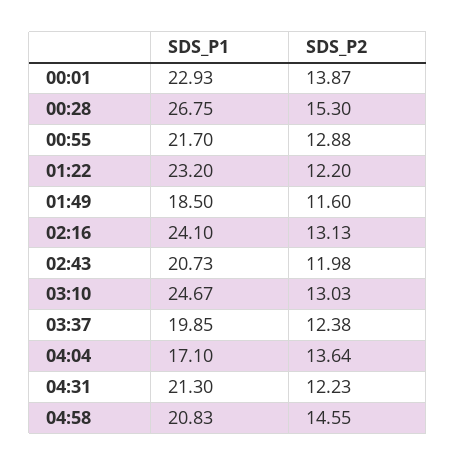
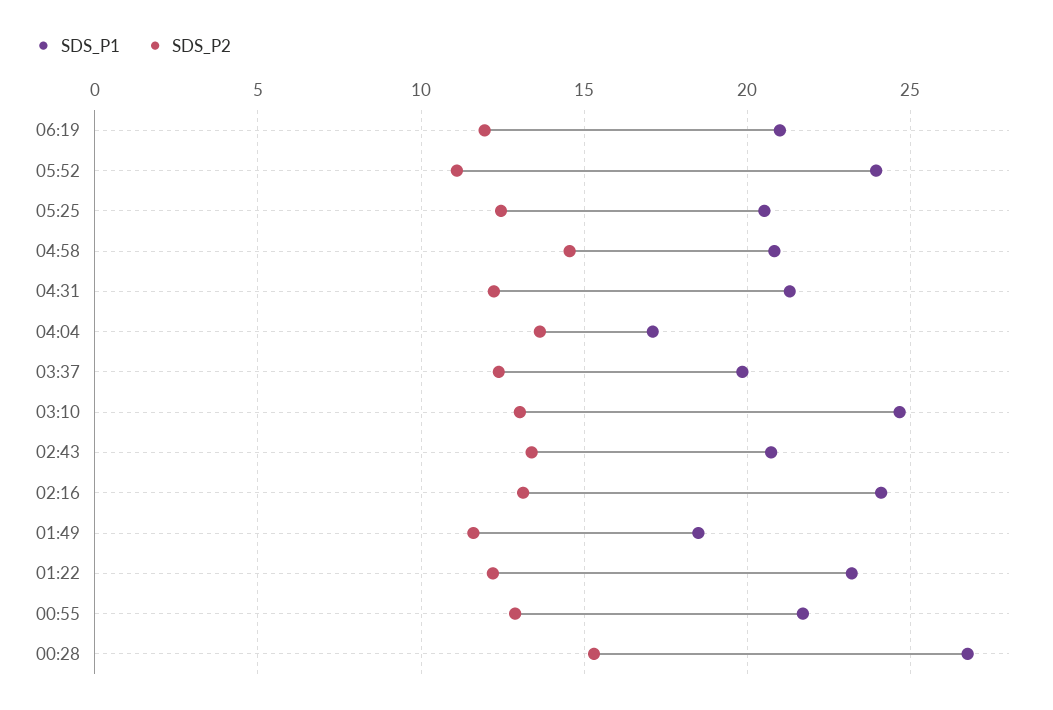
SDS_P1, 00:01: 22.93 -> none
SDS_P2, 00:01: 13.87 -> none
SDS_P2, 02:43: 11.98 -> 13.5
SDS_P1, 06:19: none -> 21
SDS_P2, 06:19: none -> 12
SDS_P1, 05:52: none -> 24
SDS_P2, 05:52: none -> 11
SDS_P1, 05:25: none -> 20.5
SDS_P2, 05:25: none -> 12.5

